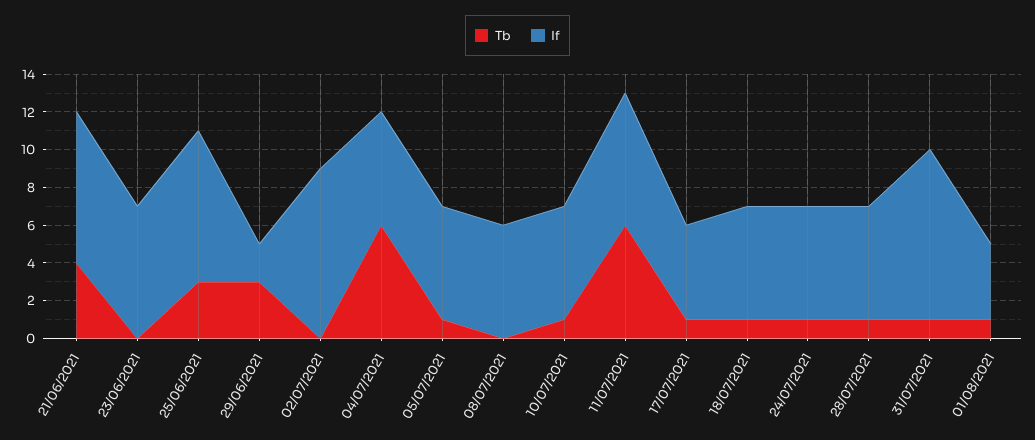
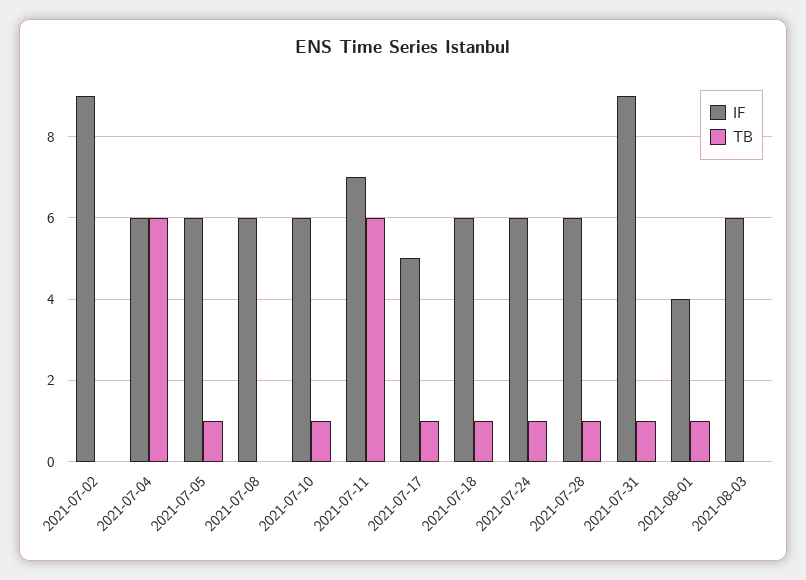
Tb, 21/06/2021: 4 -> none
If, 21/06/2021: 8 -> none
Tb, 23/06/2021: 0 -> none
If, 23/06/2021: 7 -> none
Tb, 25/06/2021: 3 -> none
If, 25/06/2021: 8 -> none
Tb, 29/06/2021: 3 -> none
If, 29/06/2021: 2 -> none
If, 2021-08-03: none -> 6
Tb, 2021-08-03: none -> 0

